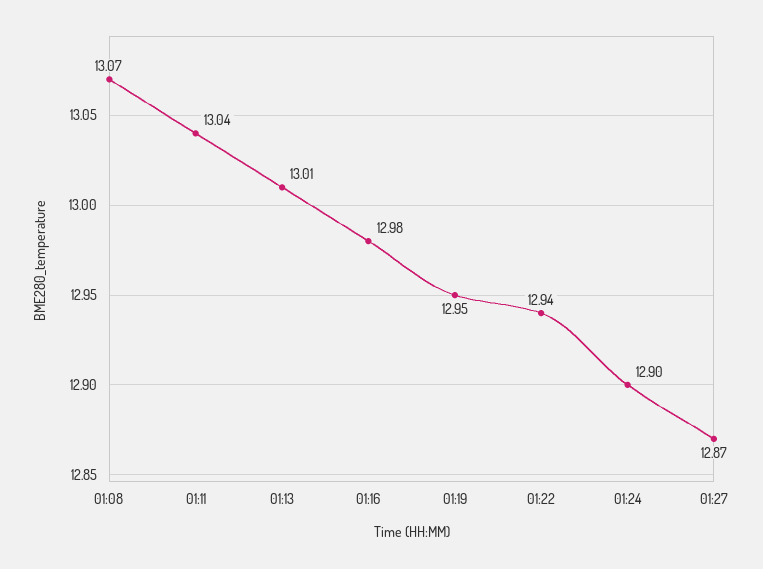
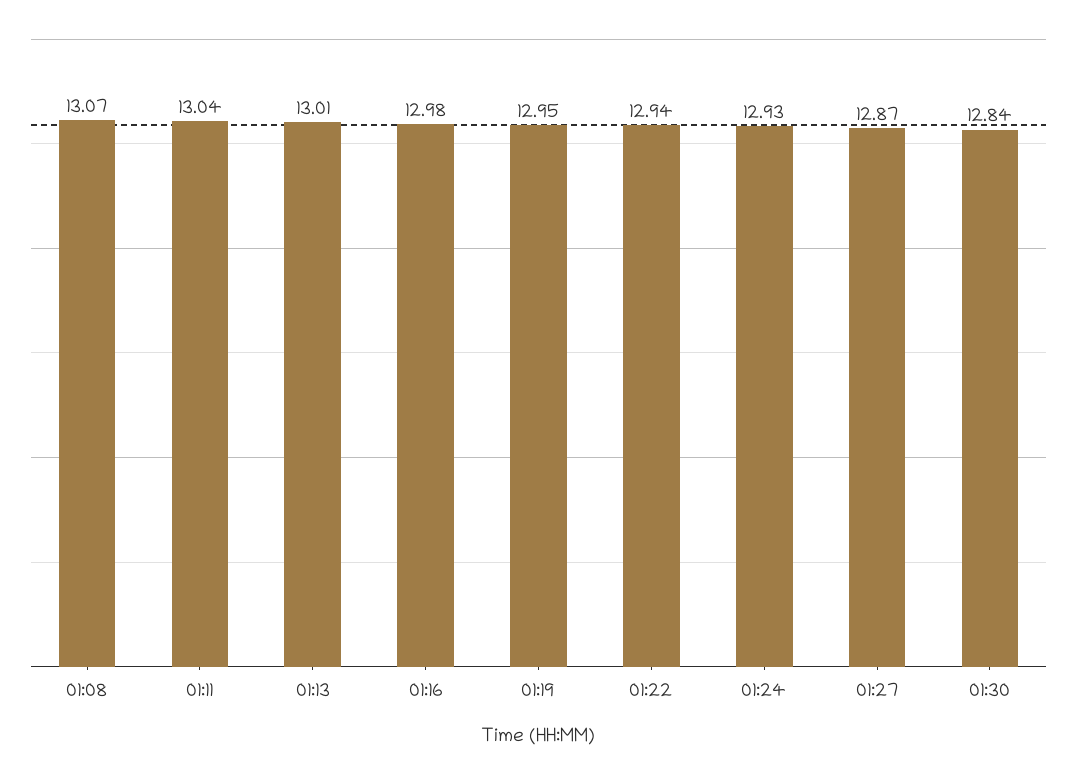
01:24: 12.9 -> 12.93
01:30: none -> 12.84

